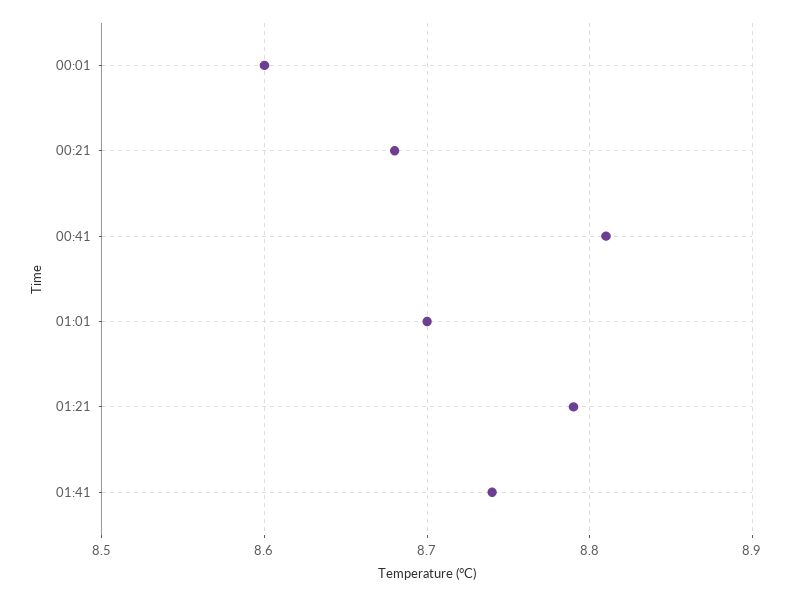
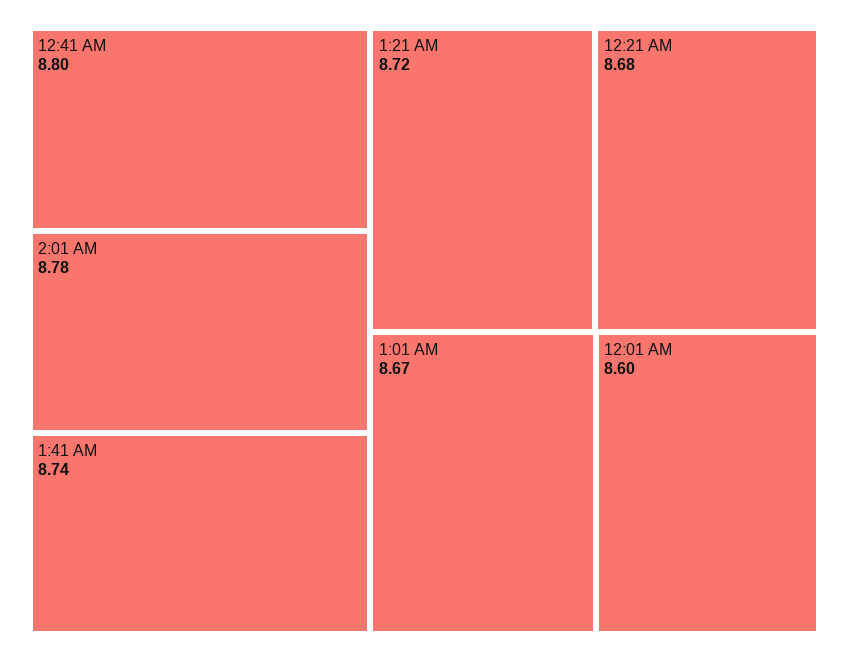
00:41: 8.81 -> 8.8
01:01: 8.7 -> 8.67
01:21: 8.79 -> 8.72
2:01 AM: none -> 8.78

